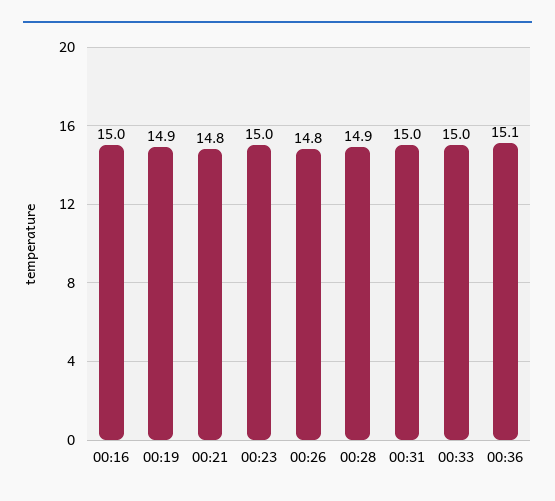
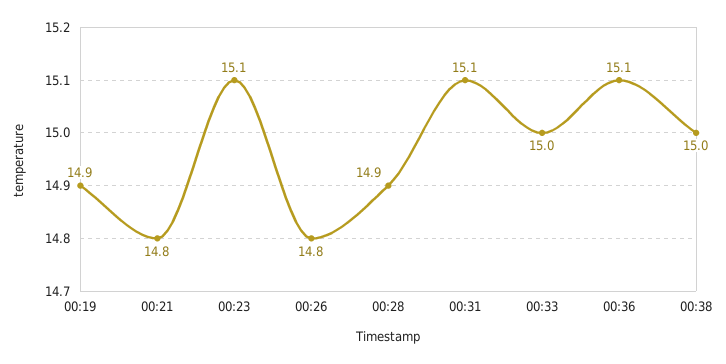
00:16: 15 -> none
00:23: 15 -> 15.1
00:31: 15 -> 15.1
00:38: none -> 15

